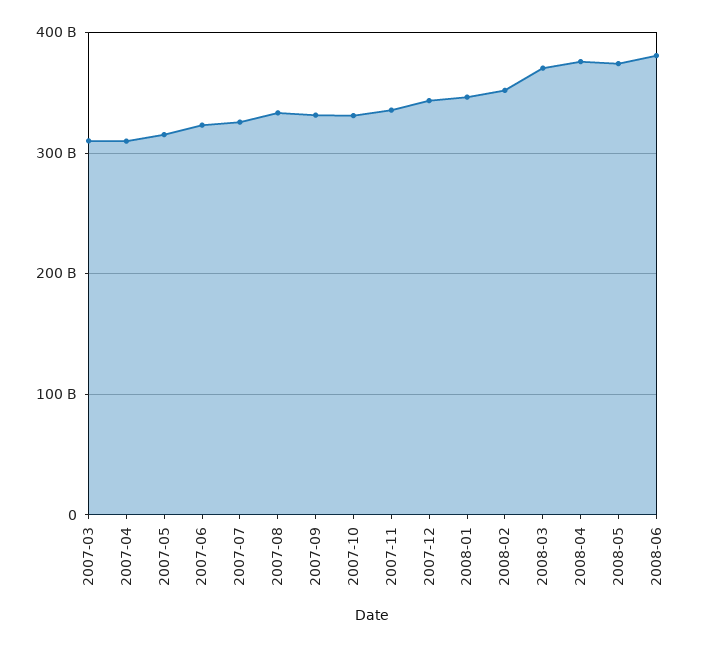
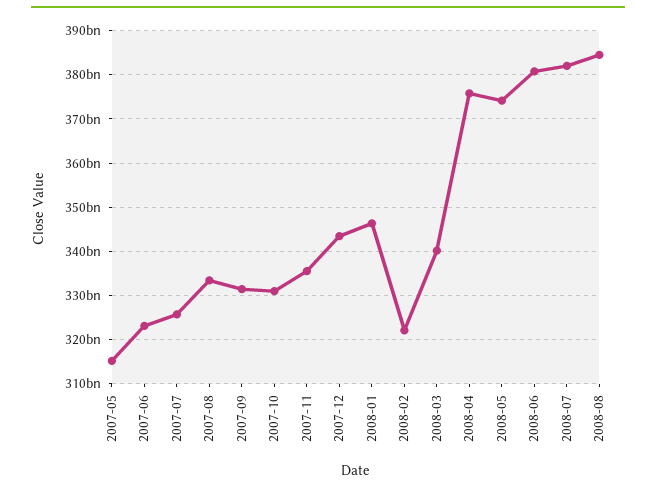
2007-03: 310000000000 -> none
2007-04: 310000000000 -> none
2008-02: 350000000000 -> 322000000000
2008-03: 370000000000 -> 340000000000
2008-07: none -> 382000000000
2008-08: none -> 384000000000

